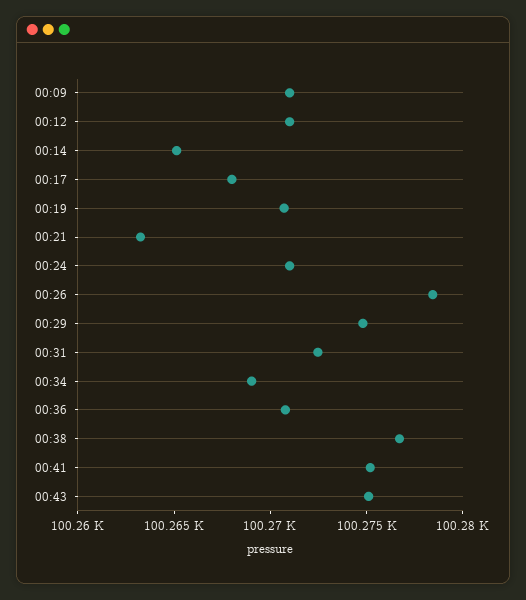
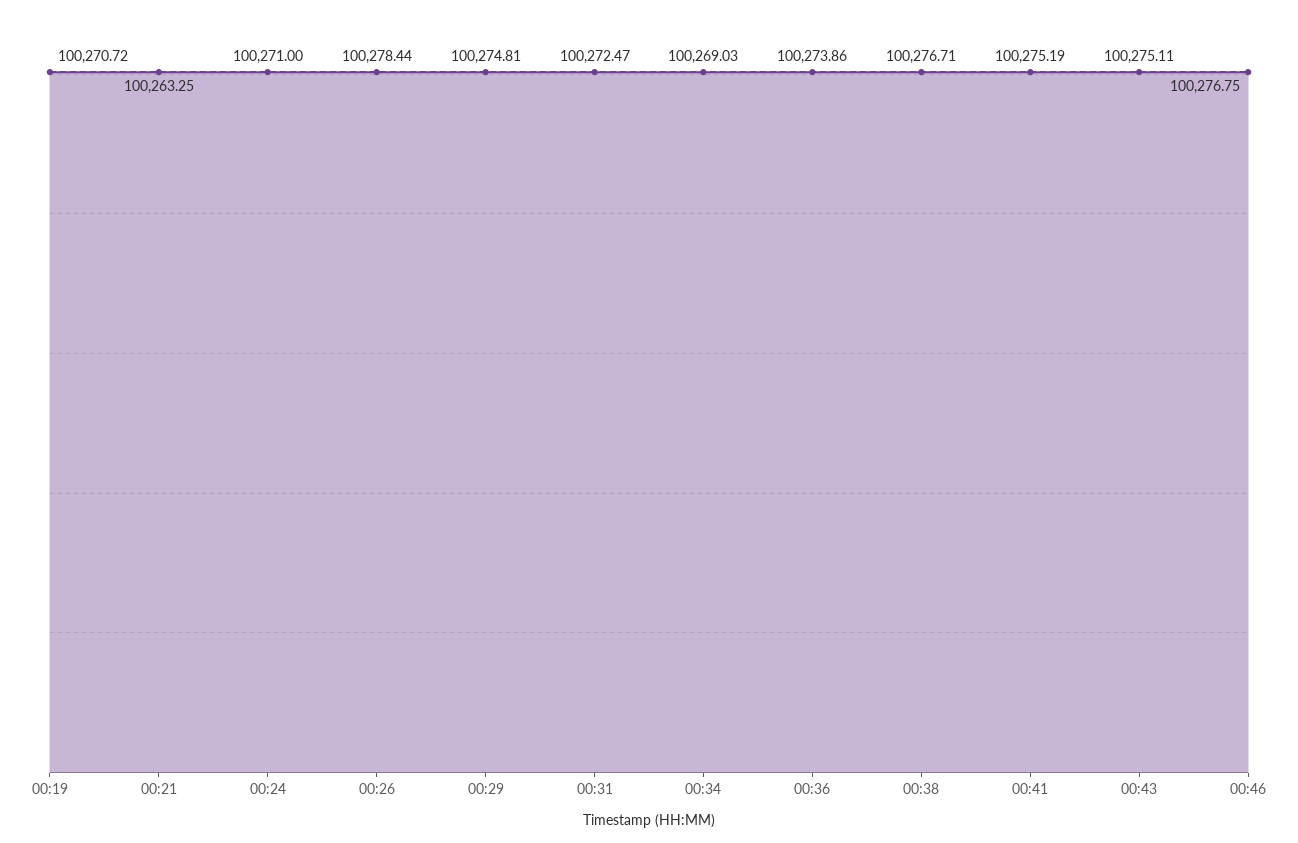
00:09: 100271 -> none
00:12: 100271 -> none
00:14: 100265 -> none
00:17: 100268 -> none
00:36: 100271 -> 100273.86
00:46: none -> 100276.75

